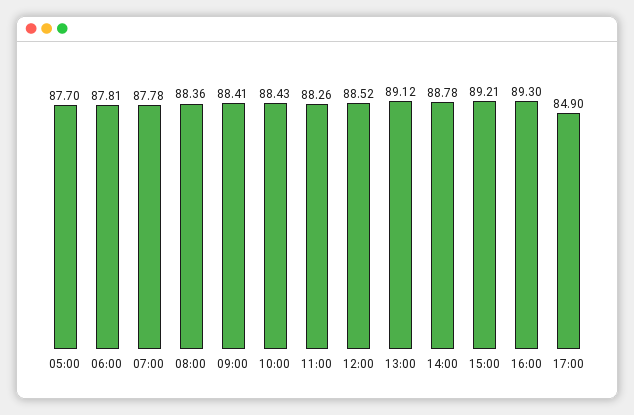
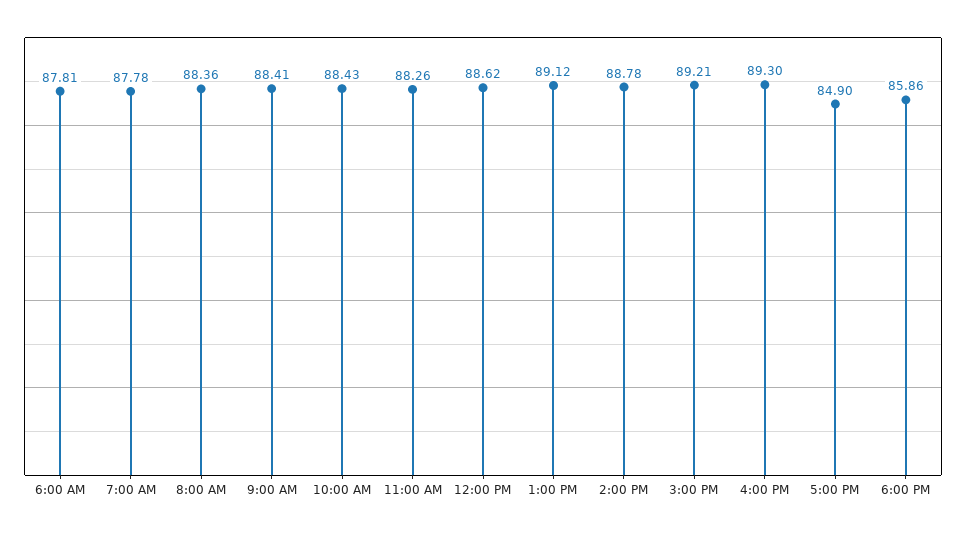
05:00: 87.7 -> none
12:00: 88.52 -> 88.62
6:00 PM: none -> 85.86

